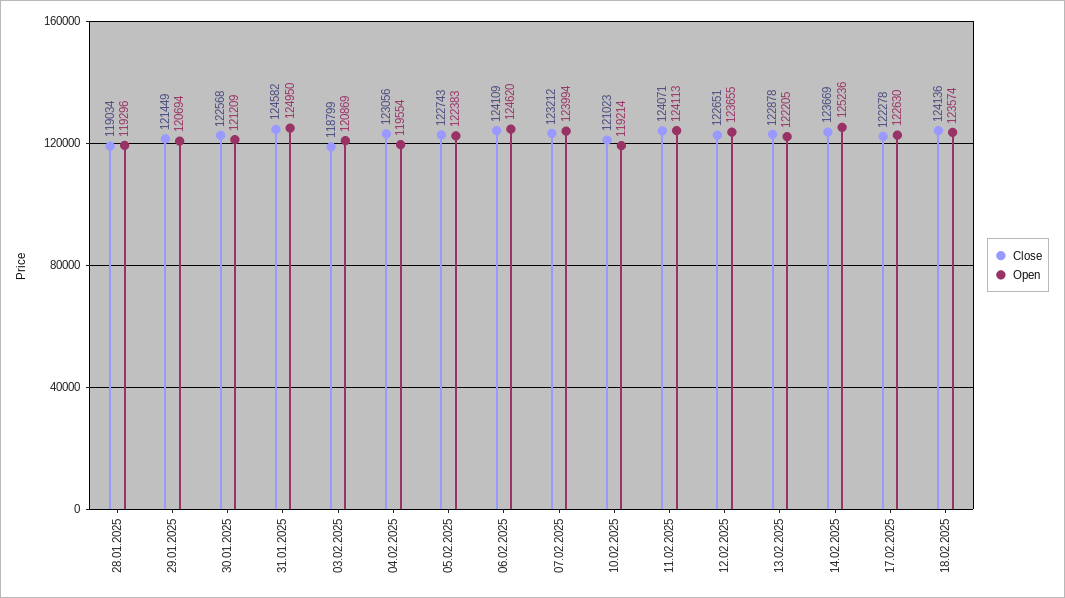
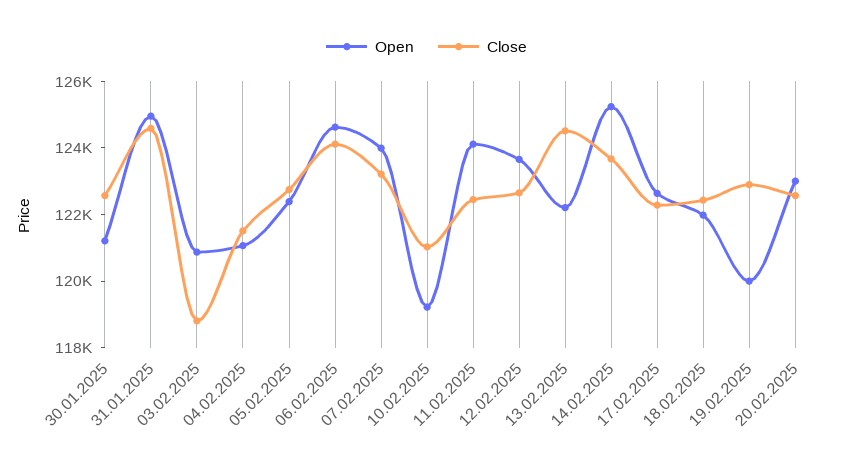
Close, 28.01.2025: 119034 -> none
Open, 28.01.2025: 119296 -> none
Close, 29.01.2025: 121449 -> none
Open, 29.01.2025: 120694 -> none
Close, 04.02.2025: 123056 -> 121500
Open, 04.02.2025: 119554 -> 121000
Close, 11.02.2025: 124071 -> 122500
Close, 13.02.2025: 122878 -> 124500
Close, 18.02.2025: 124136 -> 122500
Open, 18.02.2025: 123574 -> 122000
Open, 19.02.2025: none -> 120000
Close, 19.02.2025: none -> 123000
Open, 20.02.2025: none -> 123000
Close, 20.02.2025: none -> 122500

